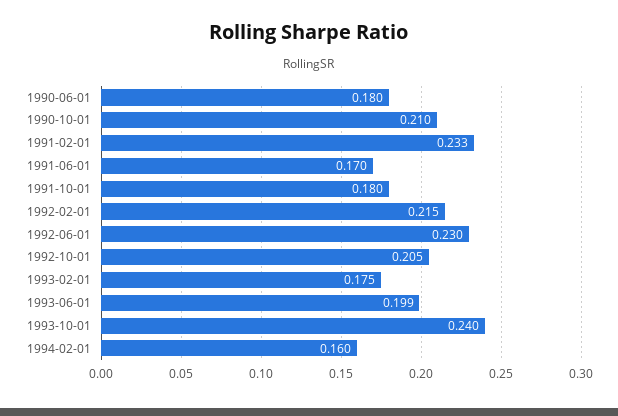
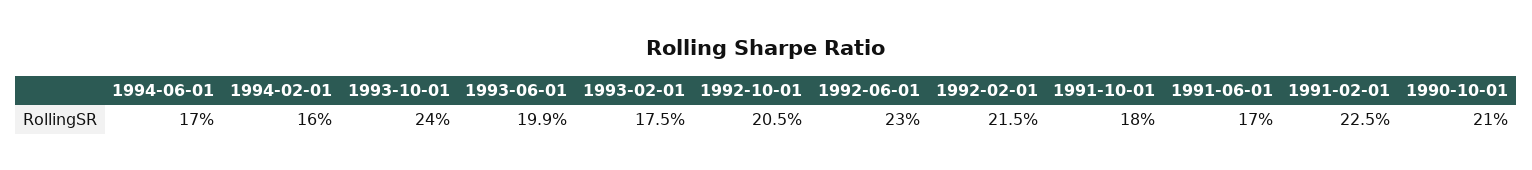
1990-06-01: 0.18 -> none
1991-02-01: 0.233 -> 0.225
1994-06-01: none -> 0.17

